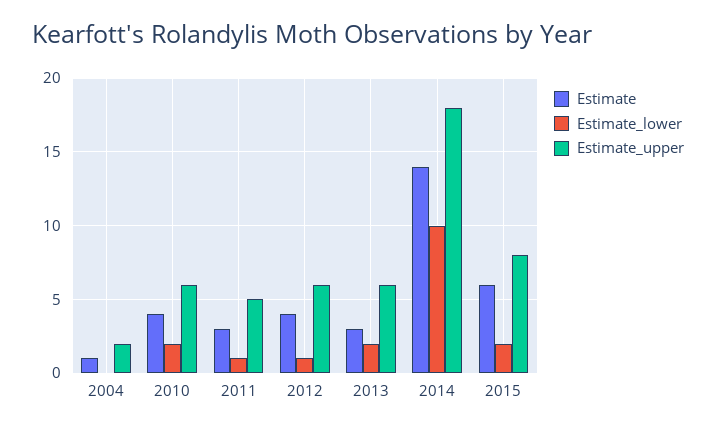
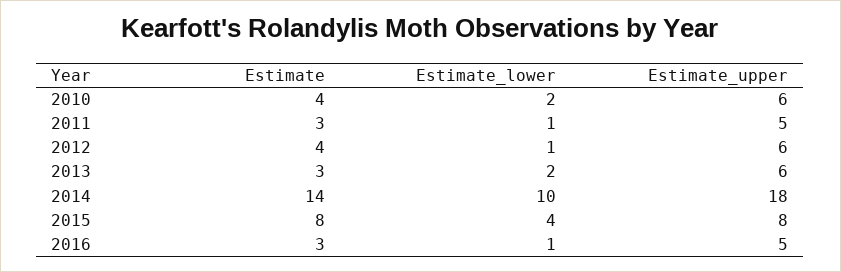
Estimate, 2004: 1 -> none
Estimate_lower, 2004: 0 -> none
Estimate_upper, 2004: 2 -> none
Estimate, 2015: 6 -> 8
Estimate_lower, 2015: 2 -> 4
Estimate, 2016: none -> 3
Estimate_lower, 2016: none -> 1
Estimate_upper, 2016: none -> 5

